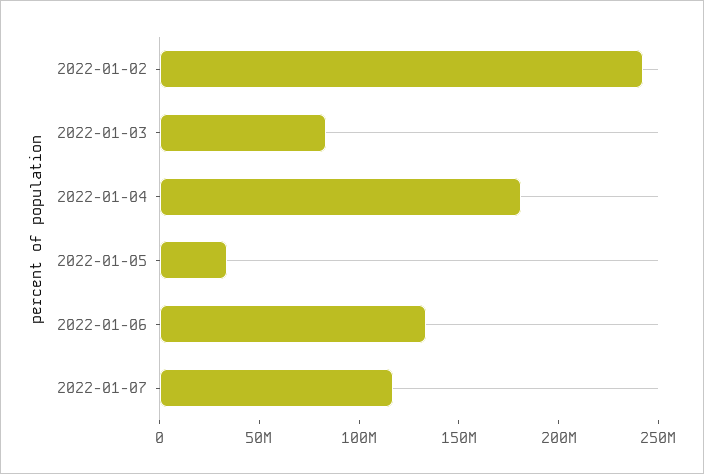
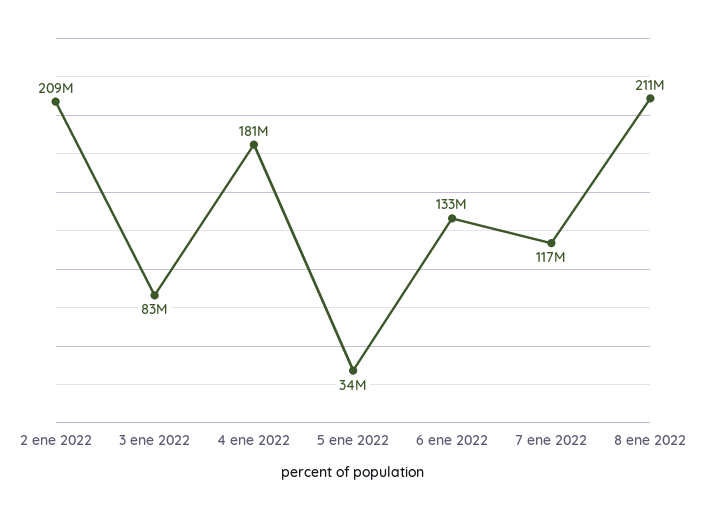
2022-01-02: 240000000 -> 209000000
8 ene 2022: none -> 211000000

